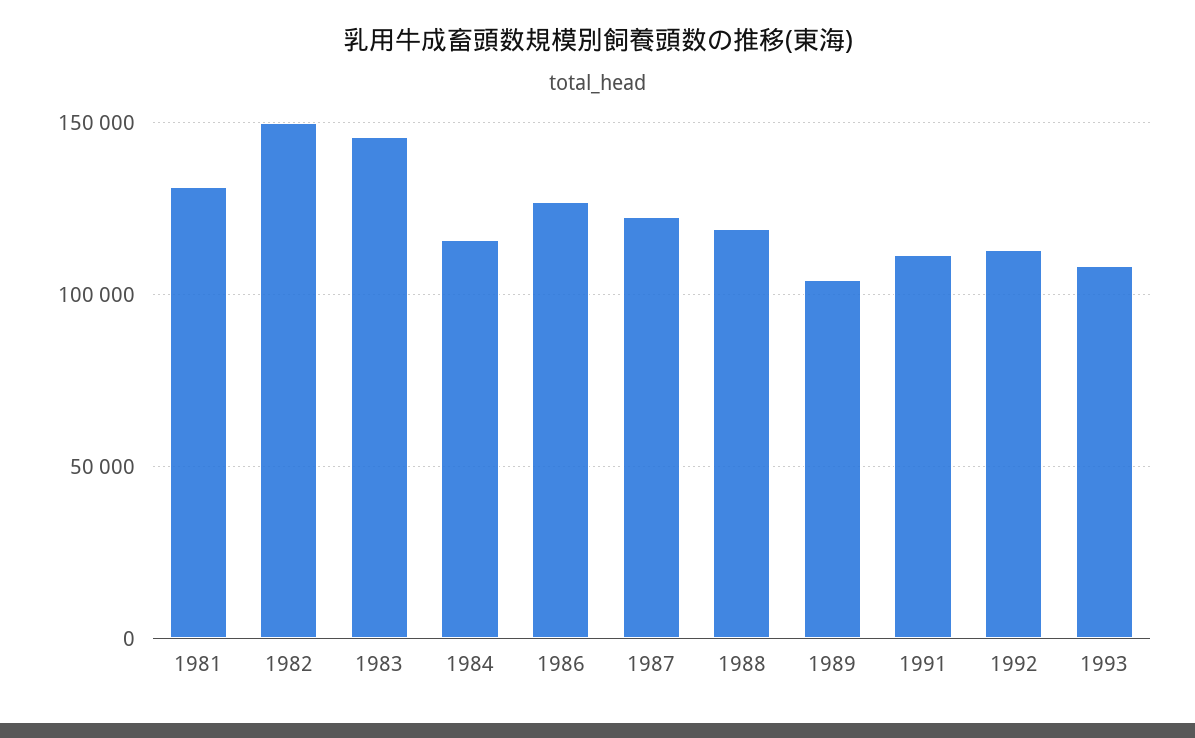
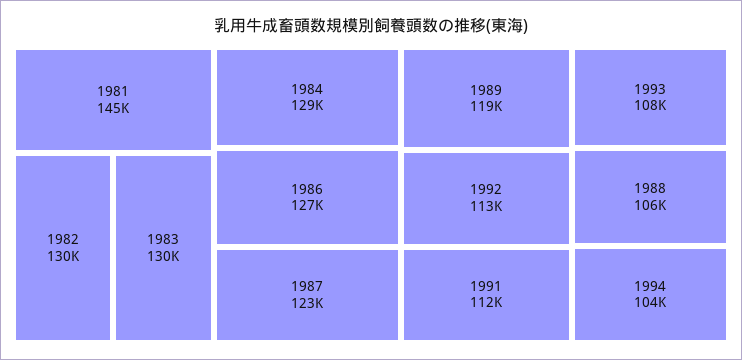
1981: 130000 -> 145000
1982: 150000 -> 130000
1983: 145000 -> 130000
1984: 115000 -> 129000
1988: 120000 -> 106000
1989: 105000 -> 119000
1994: none -> 104000

